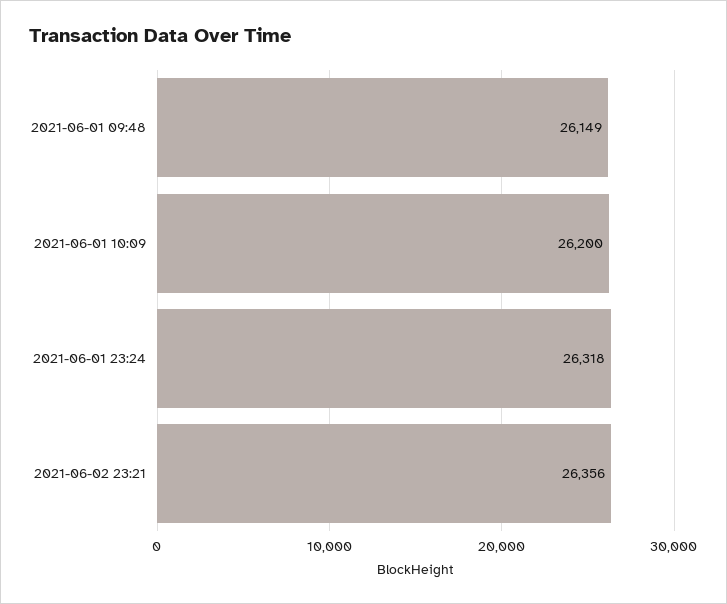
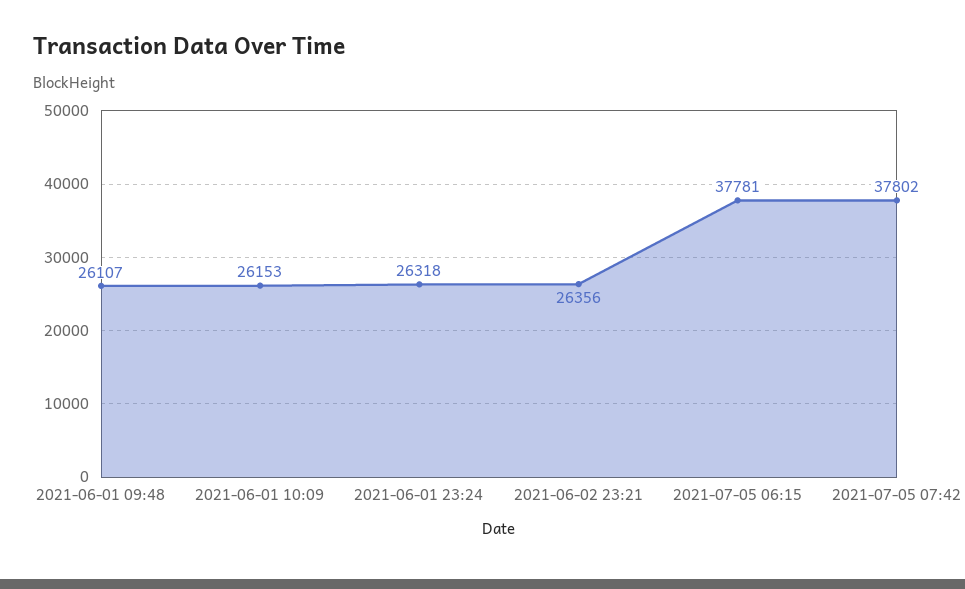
2021-06-01 09:48: 26149 -> 26107
2021-06-01 10:09: 26200 -> 26153
2021-07-05 06:15: none -> 37781
2021-07-05 07:42: none -> 37802

